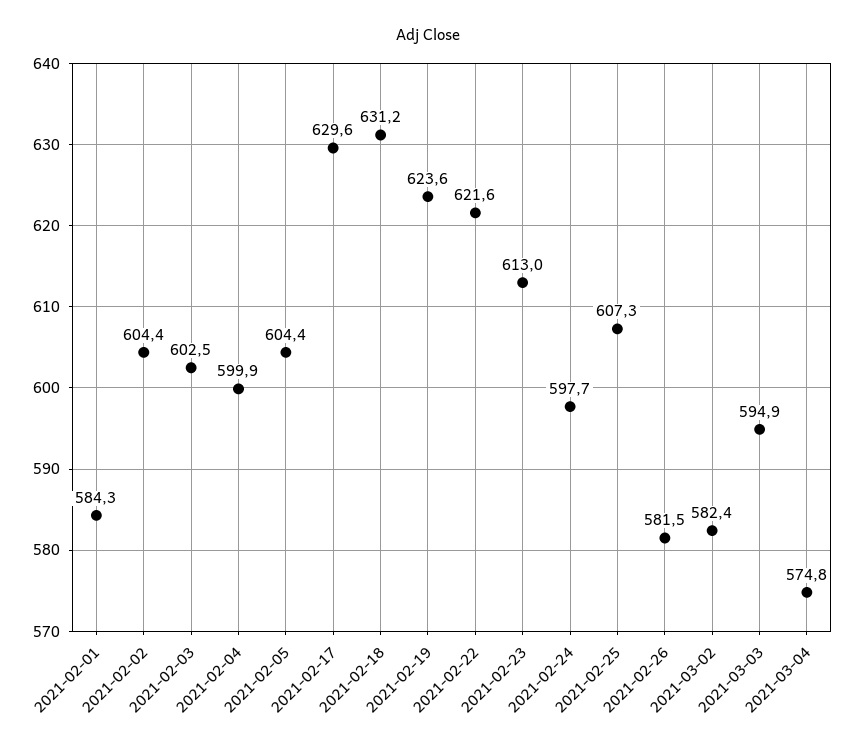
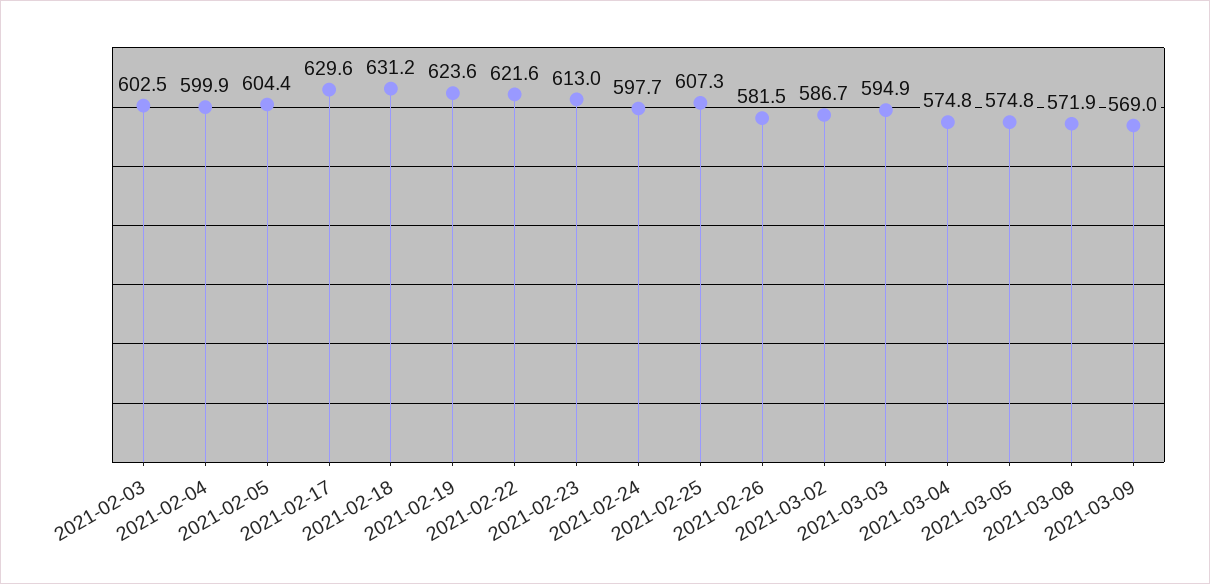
2021-02-01: 584.3 -> none
2021-02-02: 604.4 -> none
2021-03-02: 582.4 -> 586.7
2021-03-05: none -> 574.8
2021-03-08: none -> 571.9
2021-03-09: none -> 569

